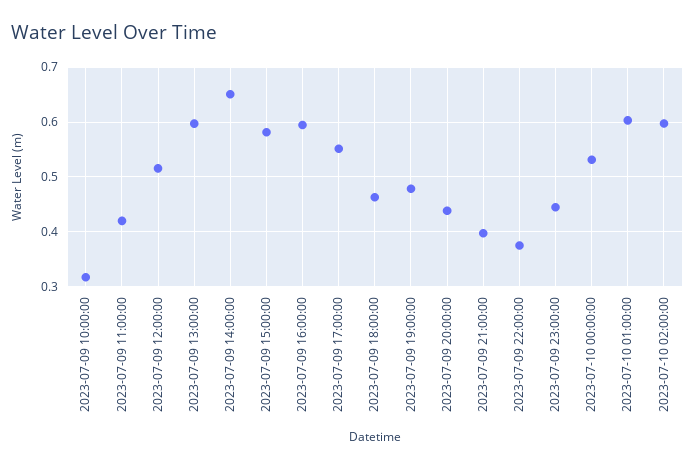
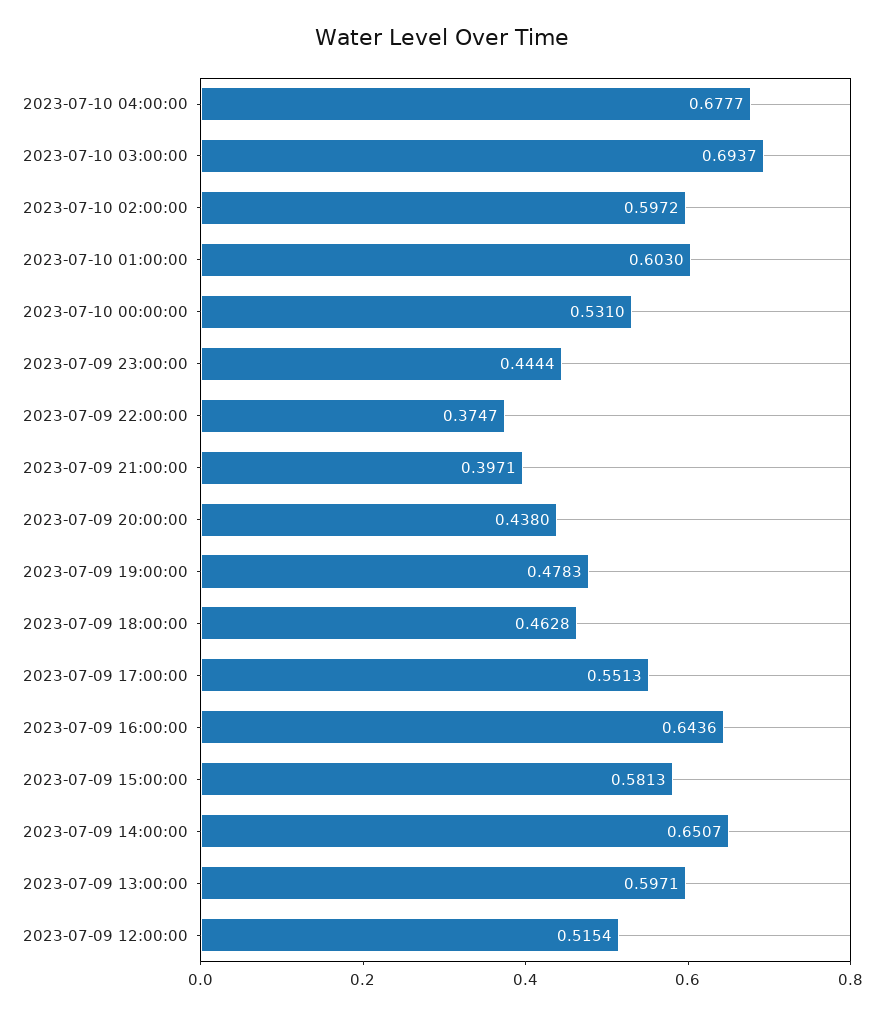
2023-07-09 10:00:00: 0.32 -> none
2023-07-09 11:00:00: 0.42 -> none
2023-07-09 16:00:00: 0.6 -> 0.6436
2023-07-10 04:00:00: none -> 0.6777
2023-07-10 03:00:00: none -> 0.6937

